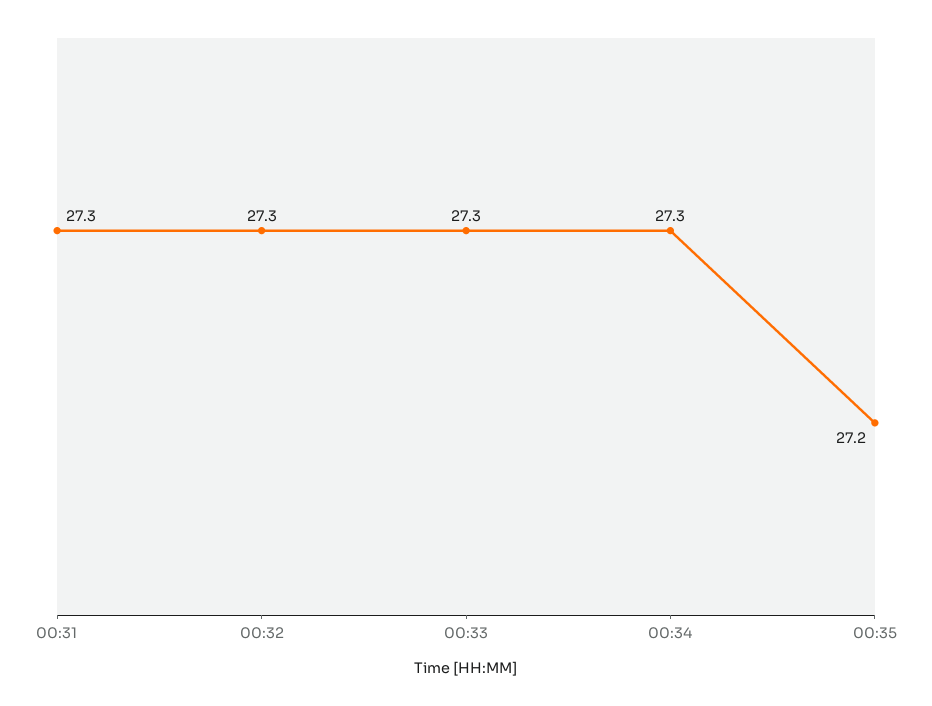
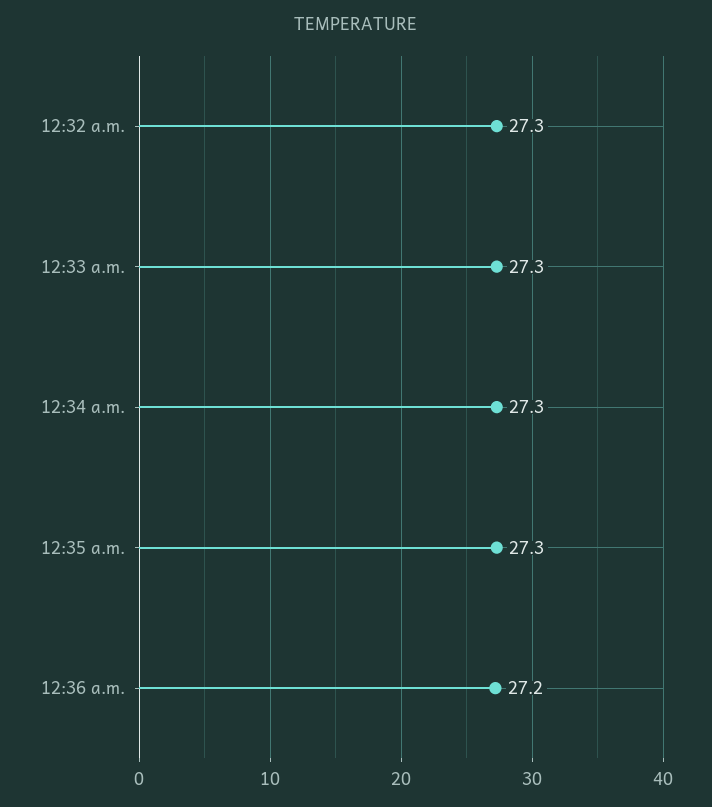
00:31: 27.3 -> none
00:35: 27.2 -> 27.3
12:36 a.m.: none -> 27.2

